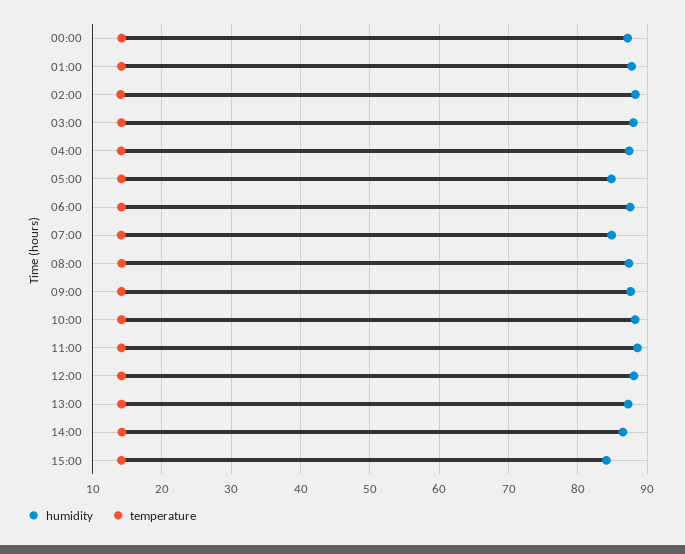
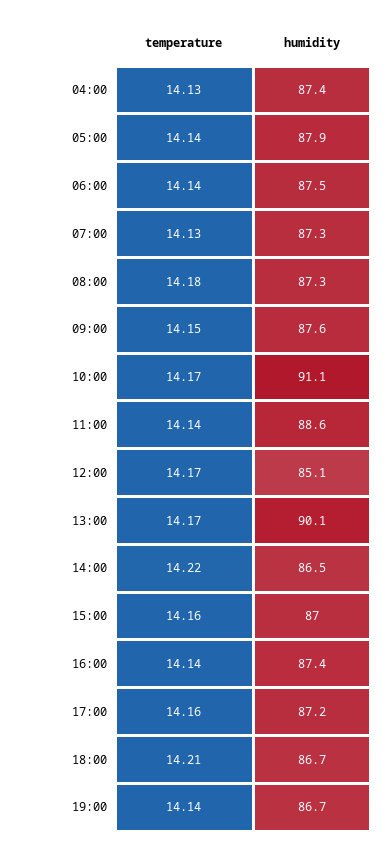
humidity, 00:00: 87 -> none
temperature, 00:00: 14 -> none
humidity, 01:00: 88 -> none
temperature, 01:00: 14 -> none
humidity, 02:00: 88 -> none
temperature, 02:00: 14 -> none
humidity, 03:00: 88 -> none
temperature, 03:00: 14 -> none
humidity, 05:00: 85 -> 87.9
humidity, 07:00: 85 -> 87.3
humidity, 10:00: 88 -> 91.1
humidity, 12:00: 88 -> 85.1
humidity, 13:00: 87 -> 90.1
humidity, 15:00: 84 -> 87
temperature, 16:00: none -> 14.14
humidity, 16:00: none -> 87.4
temperature, 17:00: none -> 14.16
humidity, 17:00: none -> 87.2
temperature, 18:00: none -> 14.21
humidity, 18:00: none -> 86.7
temperature, 19:00: none -> 14.14
humidity, 19:00: none -> 86.7

